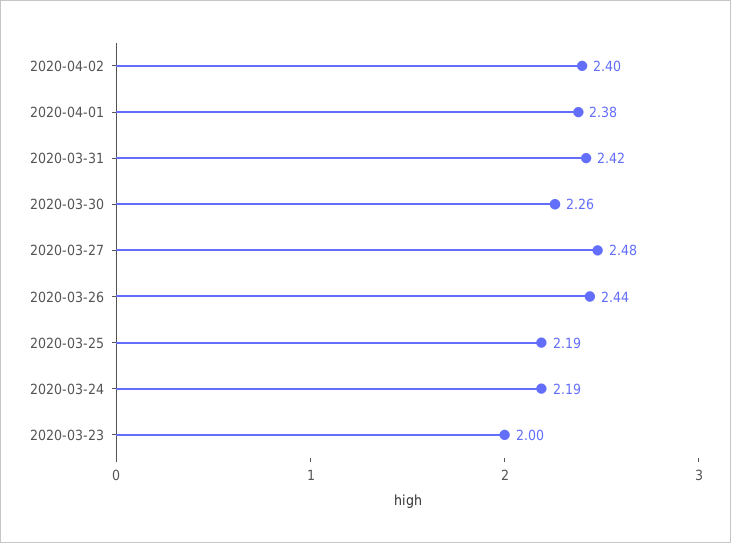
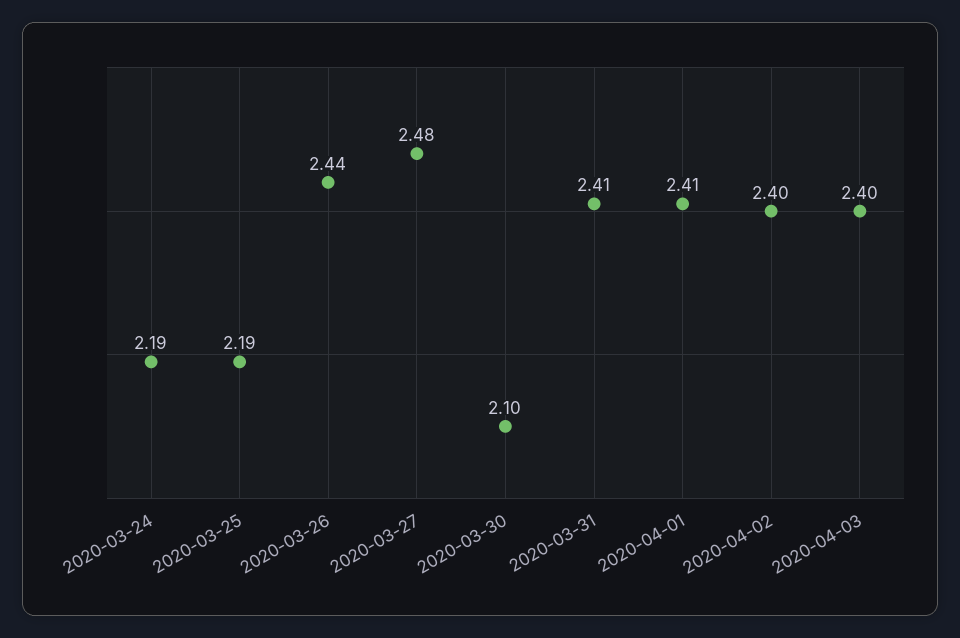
2020-04-01: 2.38 -> 2.41
2020-03-31: 2.42 -> 2.41
2020-03-30: 2.26 -> 2.1
2020-03-23: 2 -> none
2020-04-03: none -> 2.4

